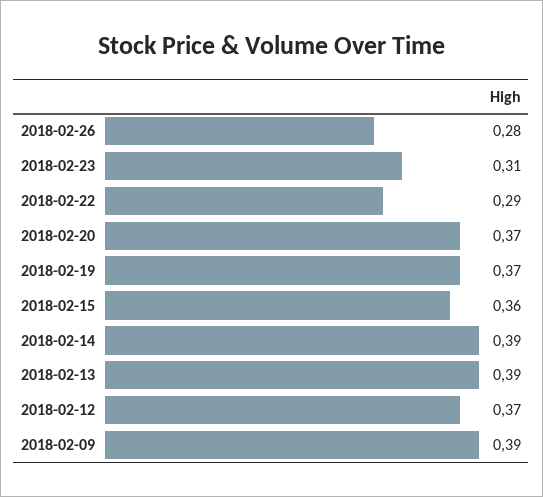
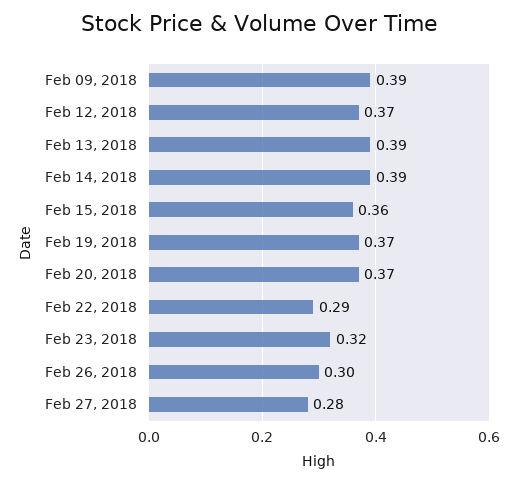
2018-02-26: 0.28 -> 0.3
2018-02-23: 0.31 -> 0.32
Feb 27, 2018: none -> 0.28

